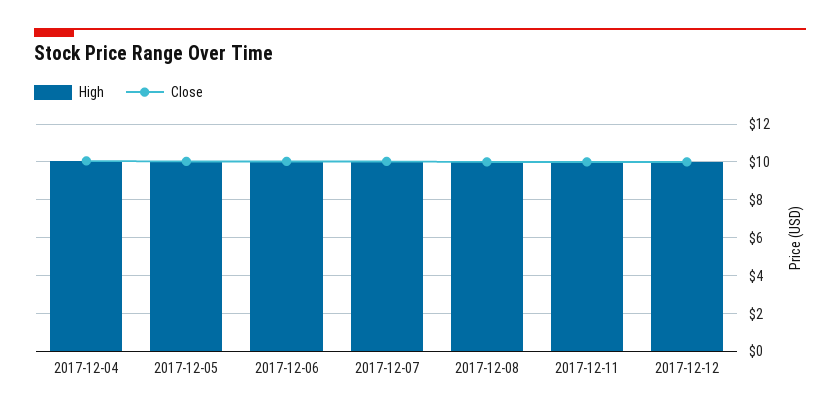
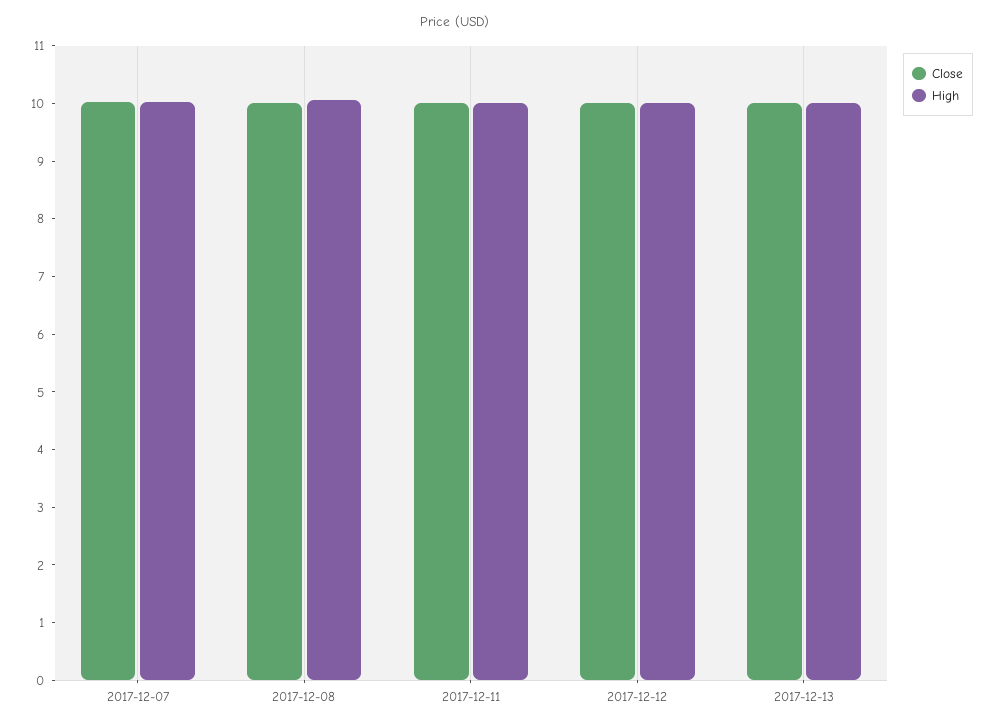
High, 2017-12-04: 10 -> none
Close, 2017-12-04: 10 -> none
High, 2017-12-05: 10 -> none
Close, 2017-12-05: 10 -> none
High, 2017-12-06: 10 -> none
Close, 2017-12-06: 10 -> none
Close, 2017-12-13: none -> 10
High, 2017-12-13: none -> 10

